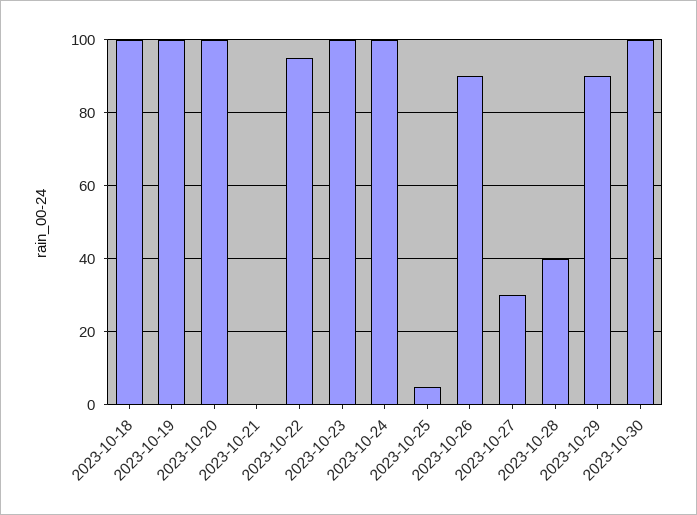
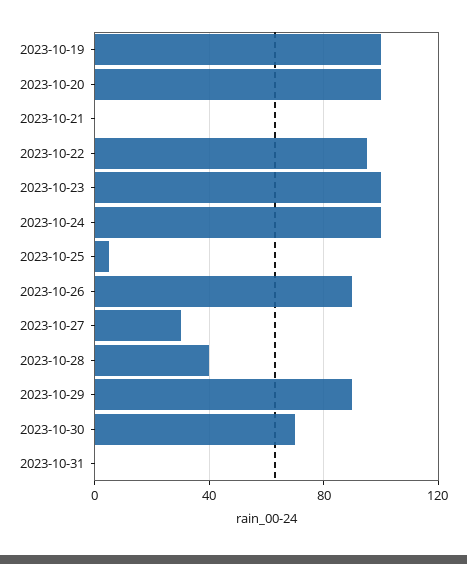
2023-10-18: 100 -> none
2023-10-30: 100 -> 70
2023-10-31: none -> 0

